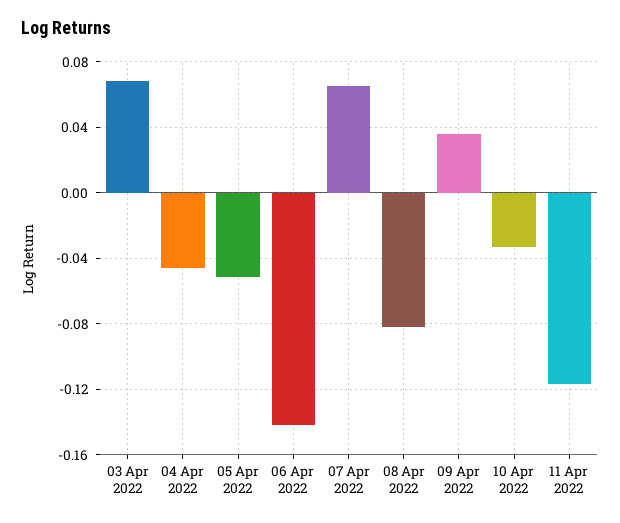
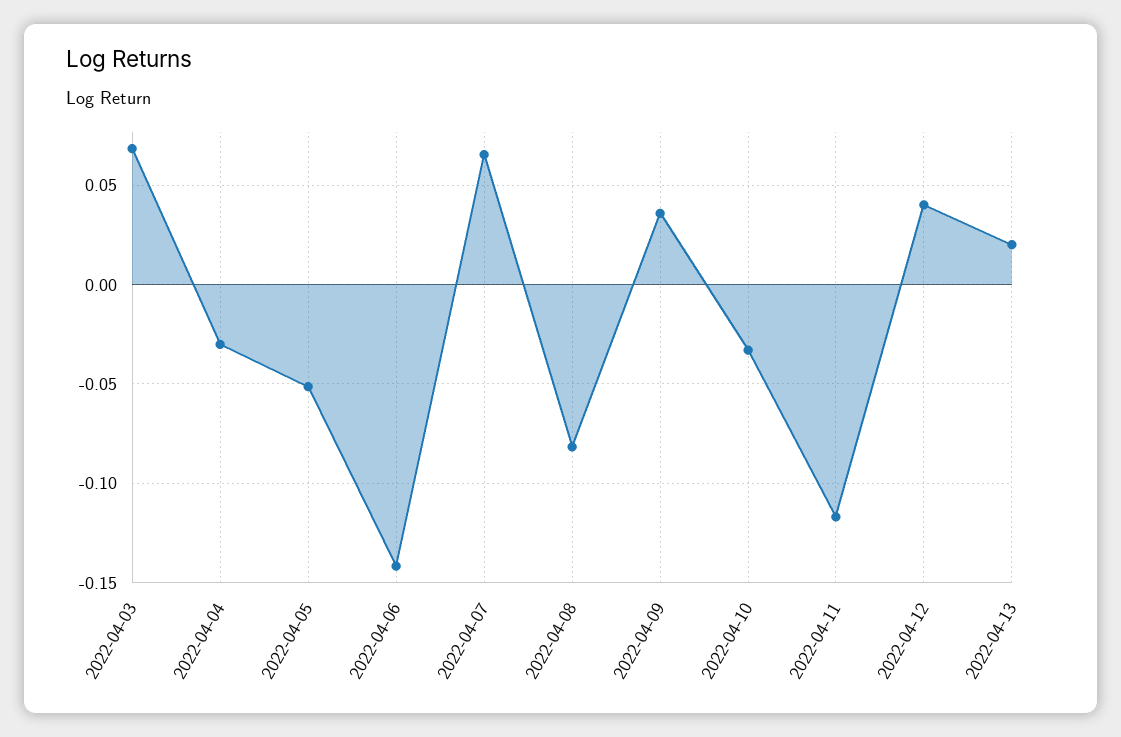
04 Apr 2022: -0.045 -> -0.03
2022-04-12: none -> 0.04
2022-04-13: none -> 0.02

